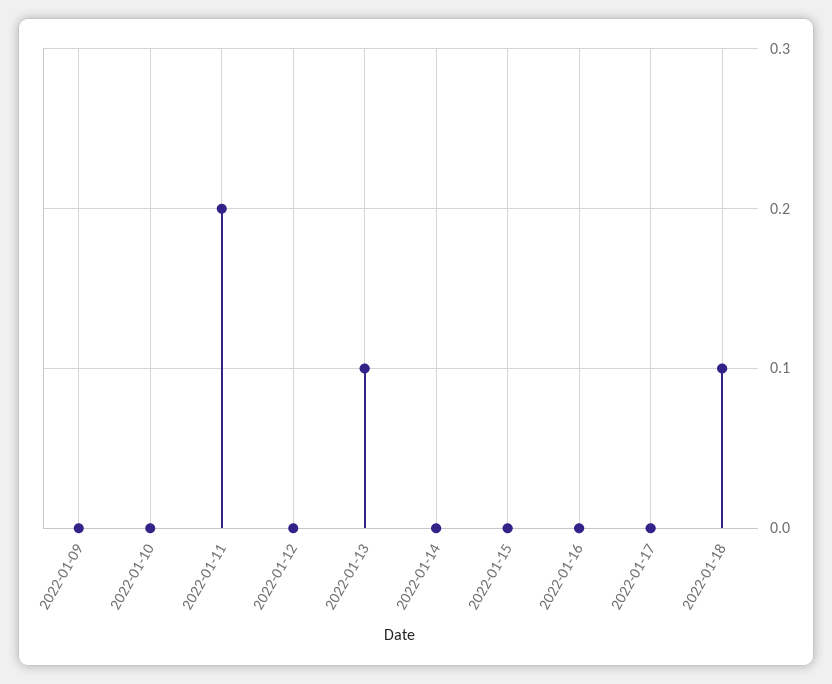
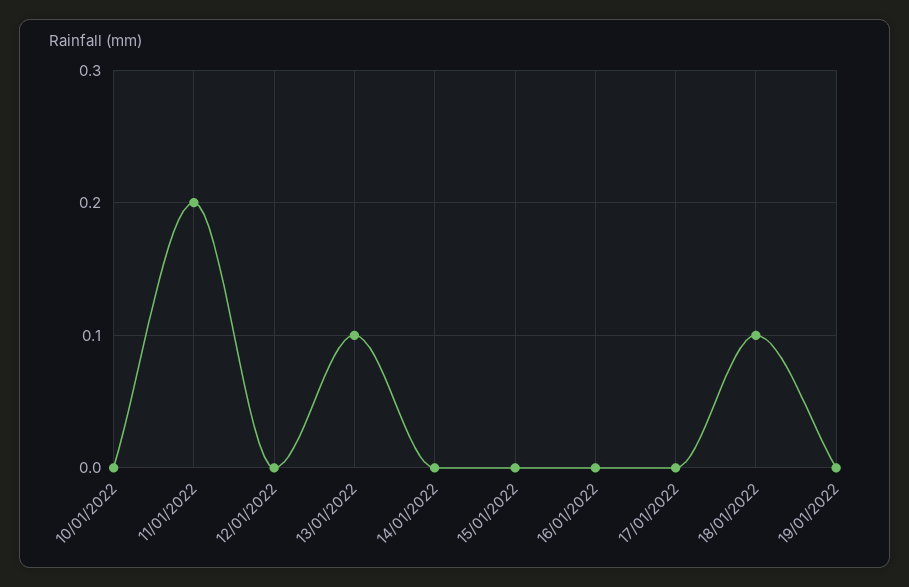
2022-01-09: 0 -> none
19/01/2022: none -> 0

